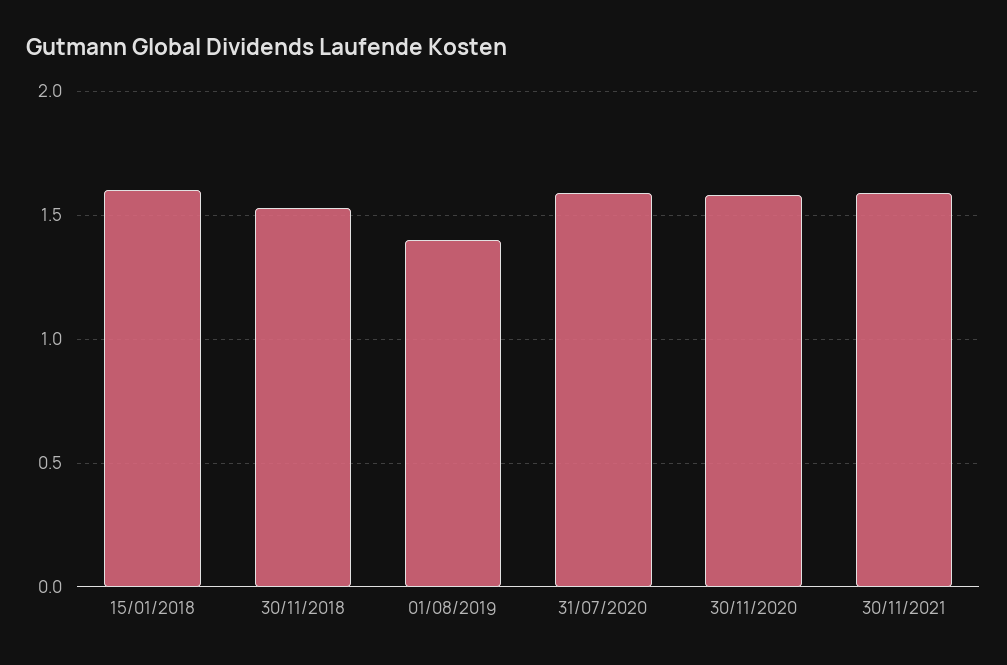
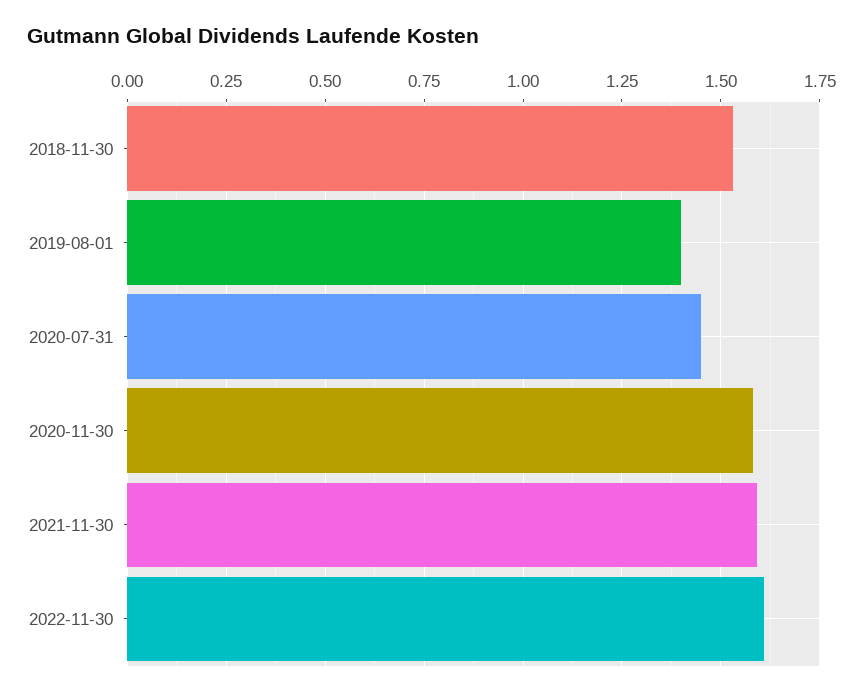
15/01/2018: 1.6 -> none
31/07/2020: 1.6 -> 1.45
2022-11-30: none -> 1.6

